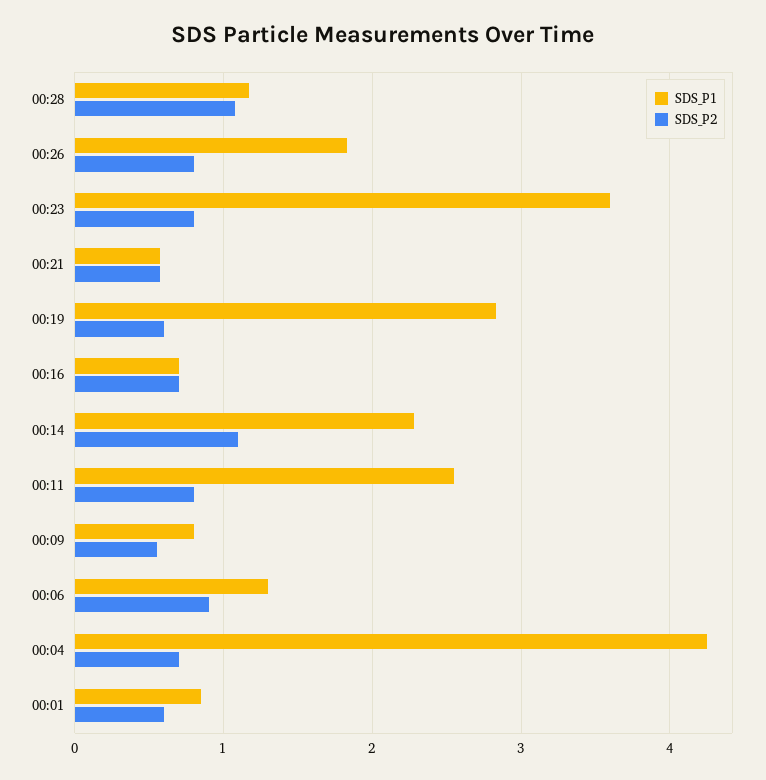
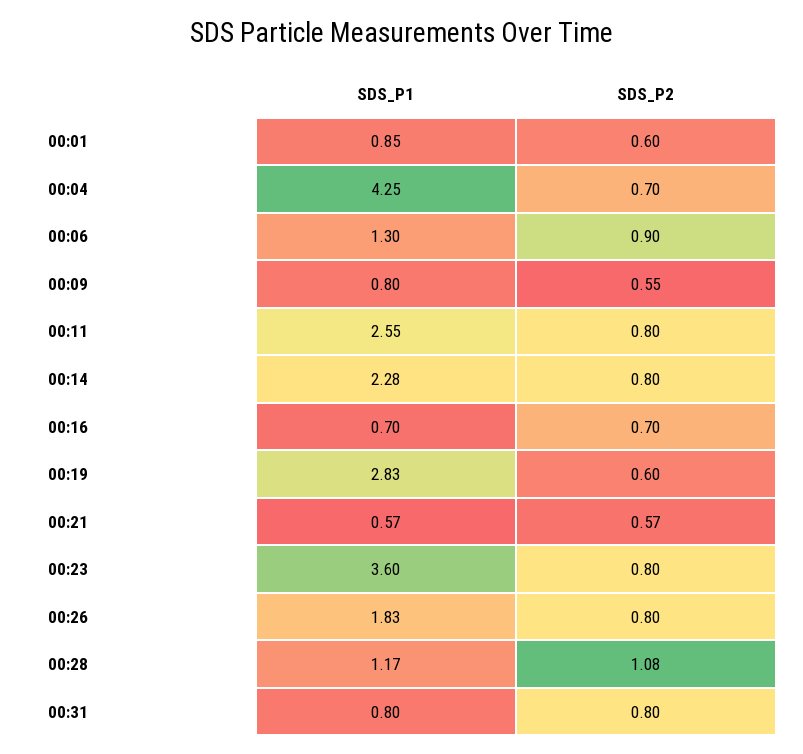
SDS_P2, 00:14: 1.1 -> 0.8
SDS_P1, 00:31: none -> 0.8
SDS_P2, 00:31: none -> 0.8

